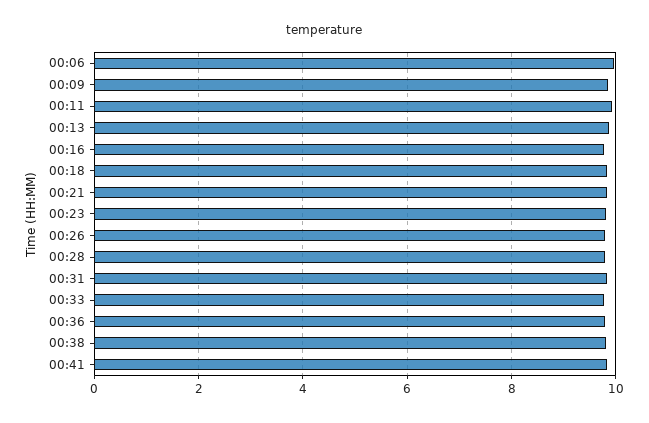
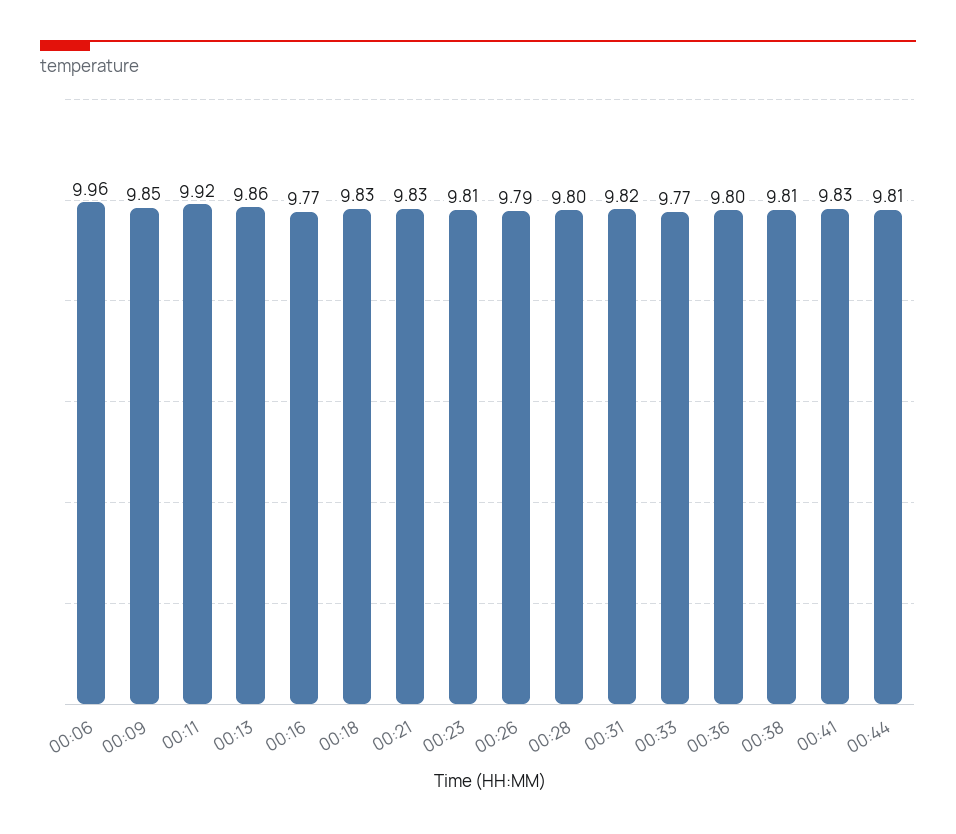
00:44: none -> 9.81

